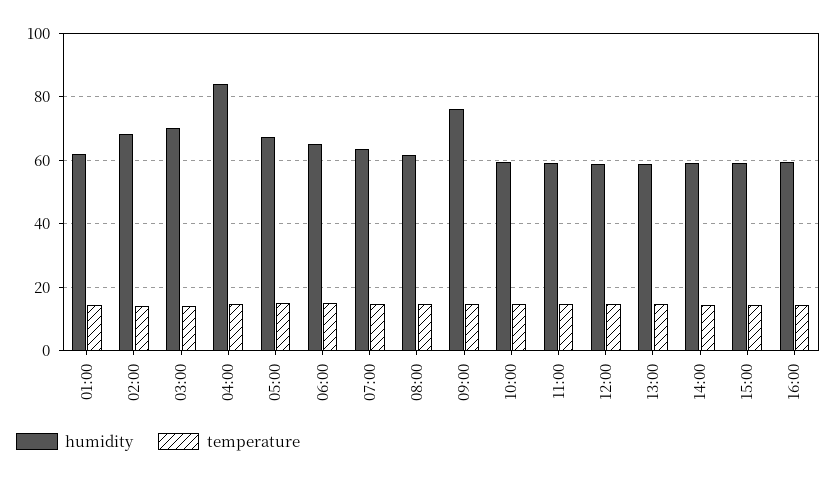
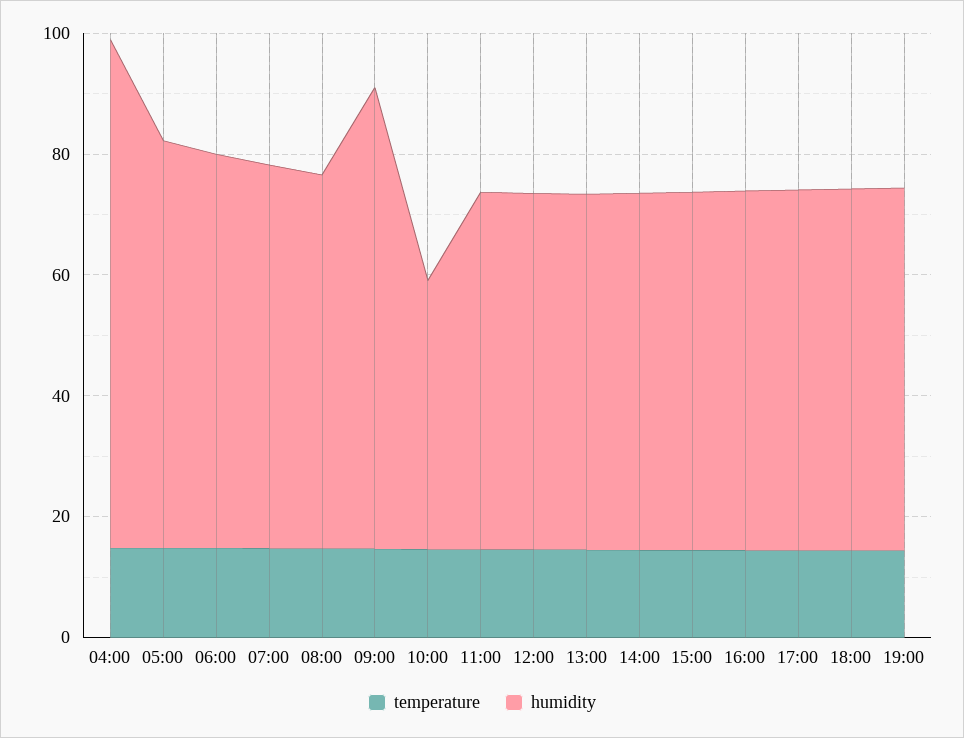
humidity, 01:00: 62 -> none
temperature, 01:00: 14 -> none
humidity, 02:00: 68 -> none
temperature, 02:00: 14 -> none
humidity, 03:00: 70 -> none
temperature, 03:00: 14 -> none
humidity, 10:00: 60 -> 45
temperature, 17:00: none -> 15
humidity, 17:00: none -> 60
temperature, 18:00: none -> 15
humidity, 18:00: none -> 60
temperature, 19:00: none -> 15
humidity, 19:00: none -> 60

